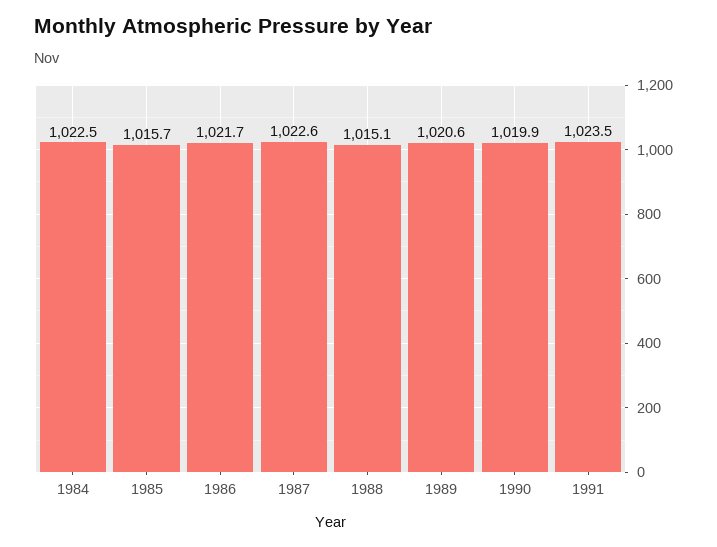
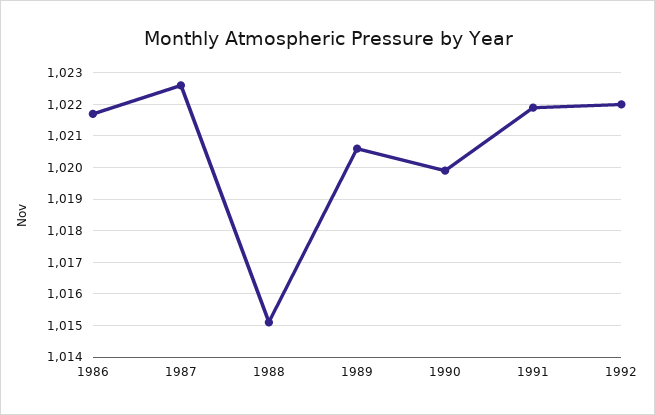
1984: 1022.5 -> none
1985: 1015.7 -> none
1991: 1023.5 -> 1022
1992: none -> 1022

